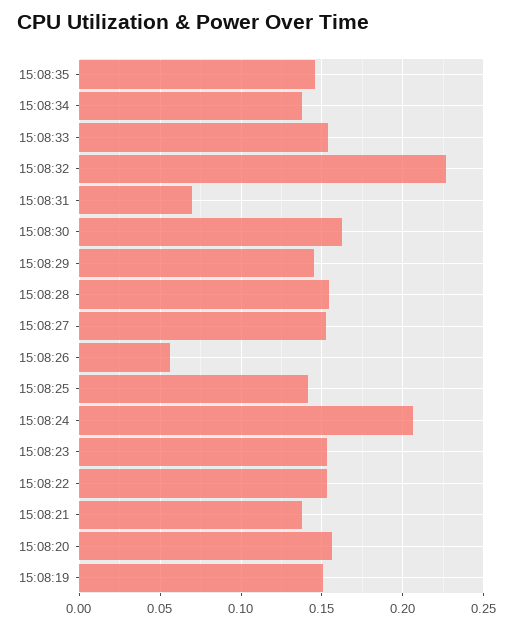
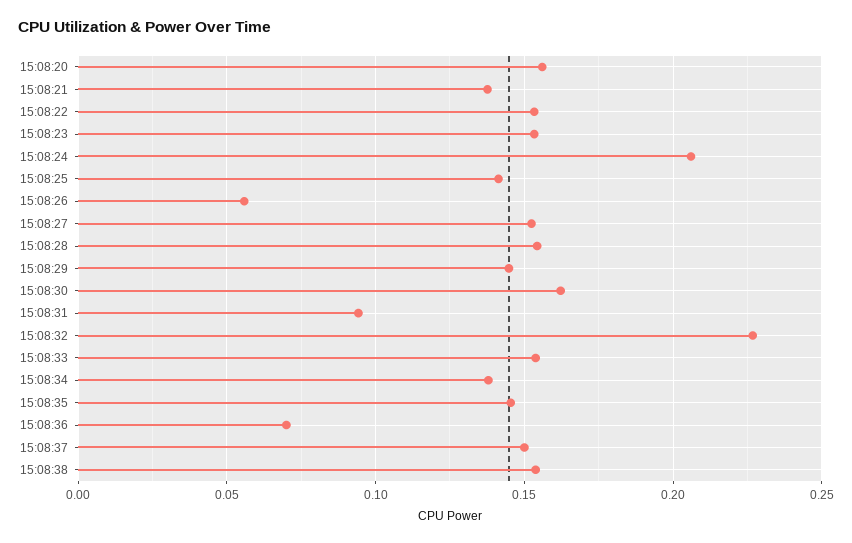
15:08:31: 0.07 -> 0.095
15:08:19: 0.15 -> none
15:08:36: none -> 0.07
15:08:37: none -> 0.15
15:08:38: none -> 0.155

